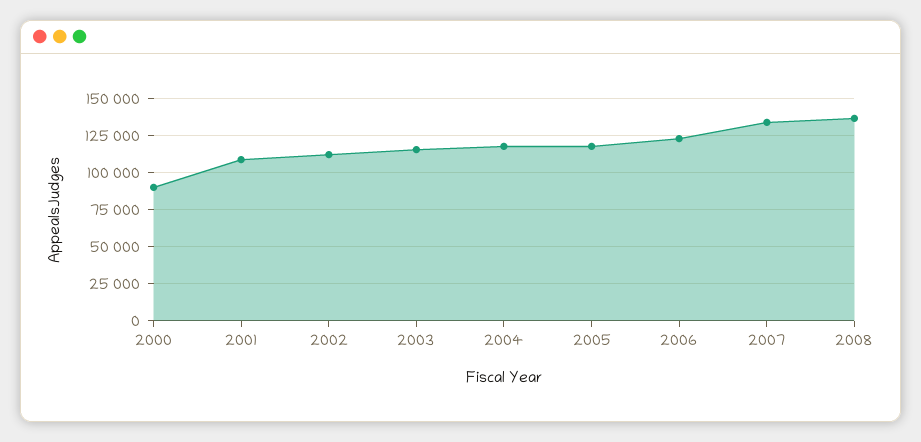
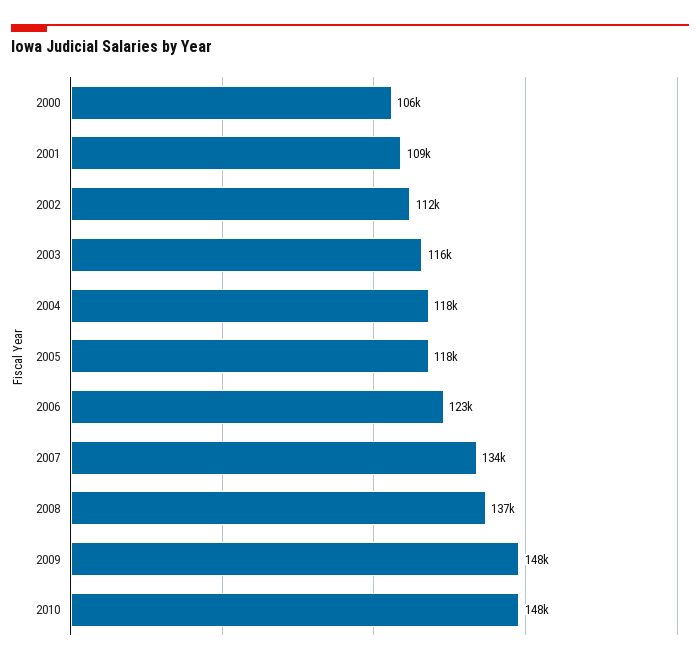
2000: 90000 -> 106000
2009: none -> 148000
2010: none -> 148000

